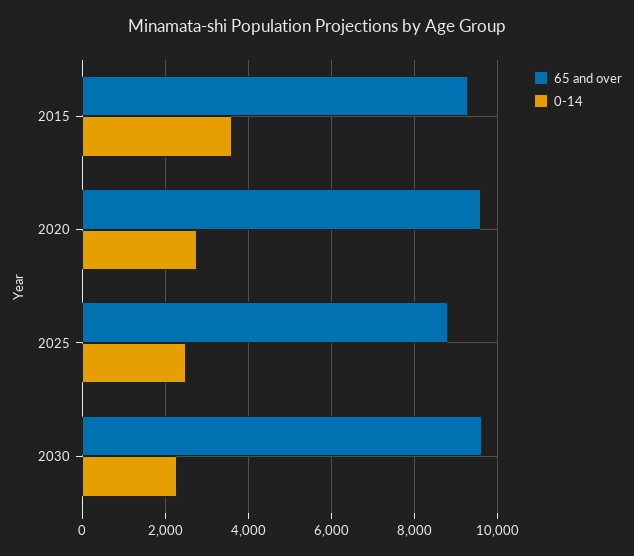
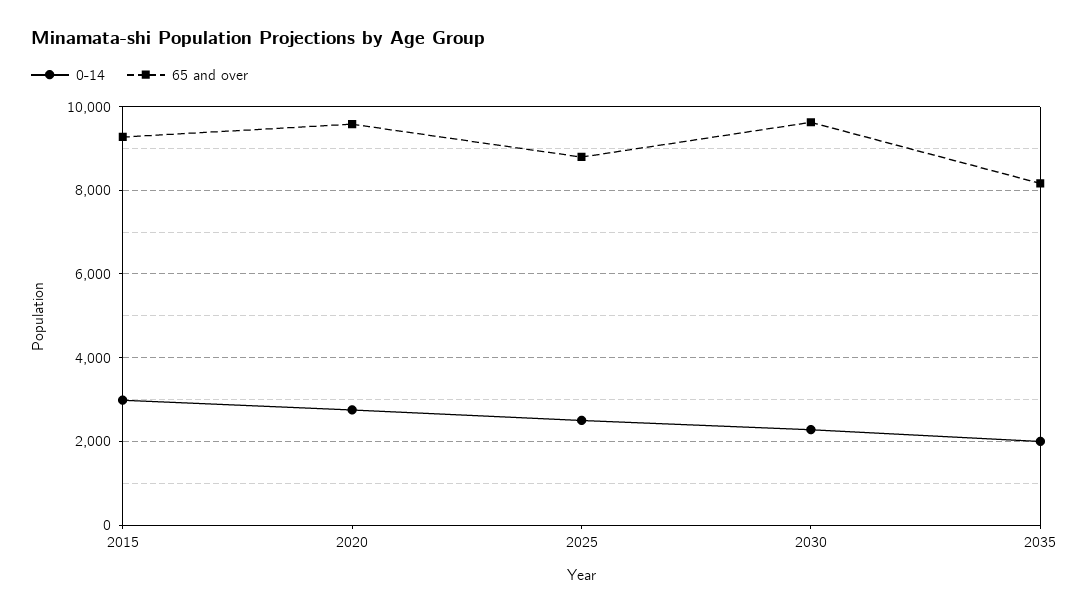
0-14, 2015: 3600 -> 3000
0-14, 2035: none -> 2000
65 and over, 2035: none -> 8200

